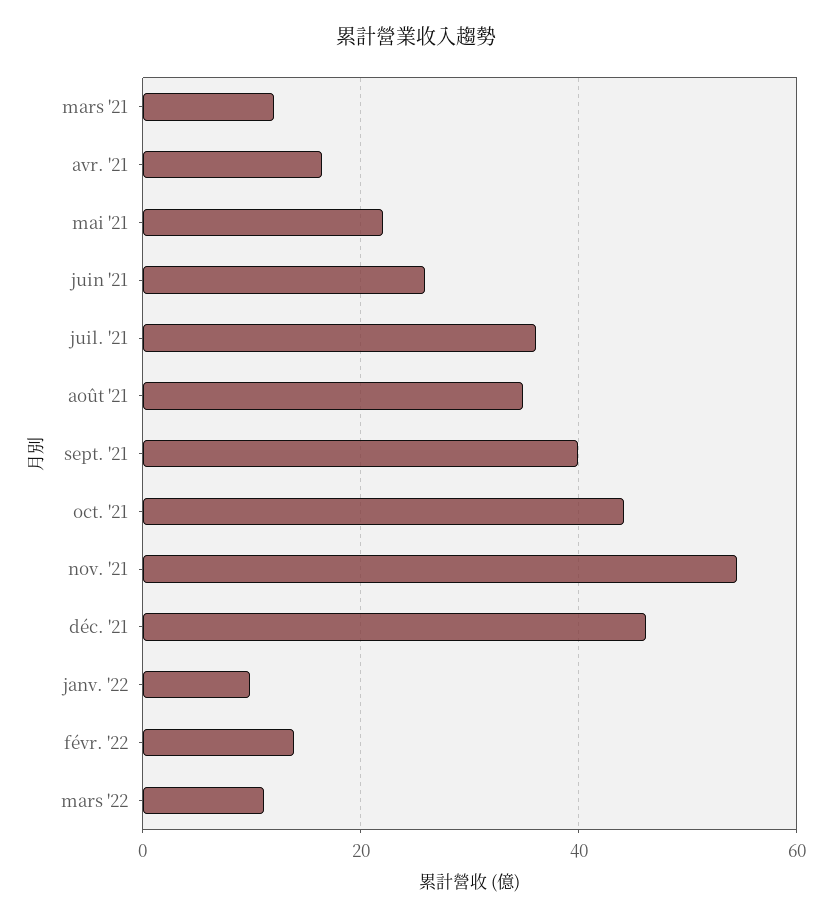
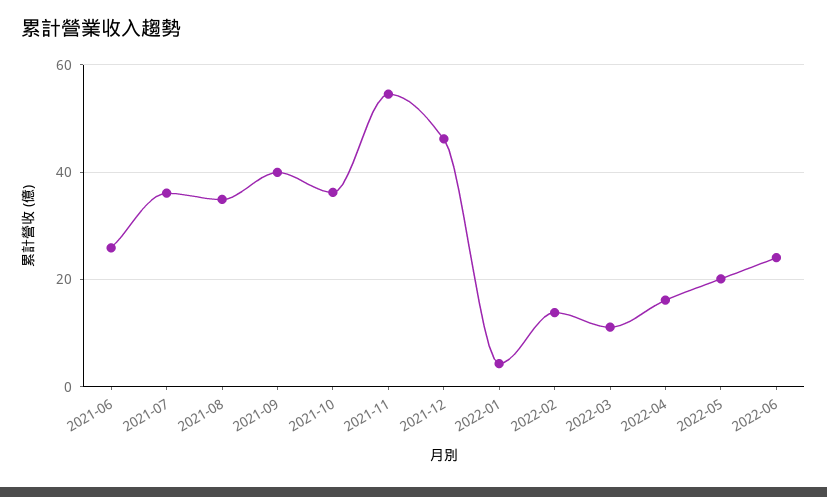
mars '21: 12 -> none
avr. '21: 16 -> none
mai '21: 22 -> none
oct. '21: 44 -> 36
janv. '22: 10 -> 4
2022-04: none -> 16
2022-05: none -> 20
2022-06: none -> 24

